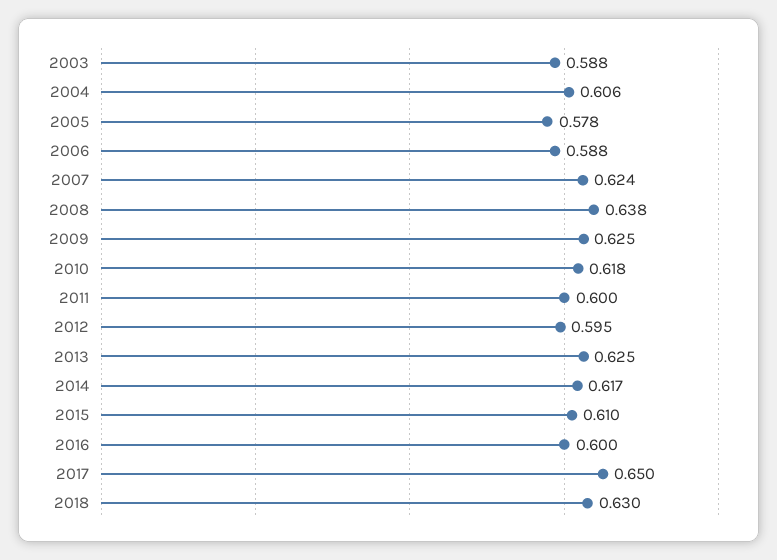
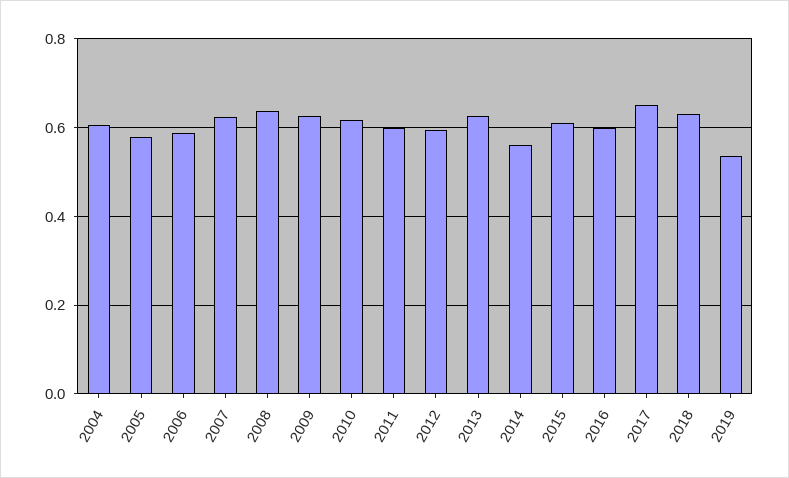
2003: 0.588 -> none
2014: 0.617 -> 0.56
2019: none -> 0.54

